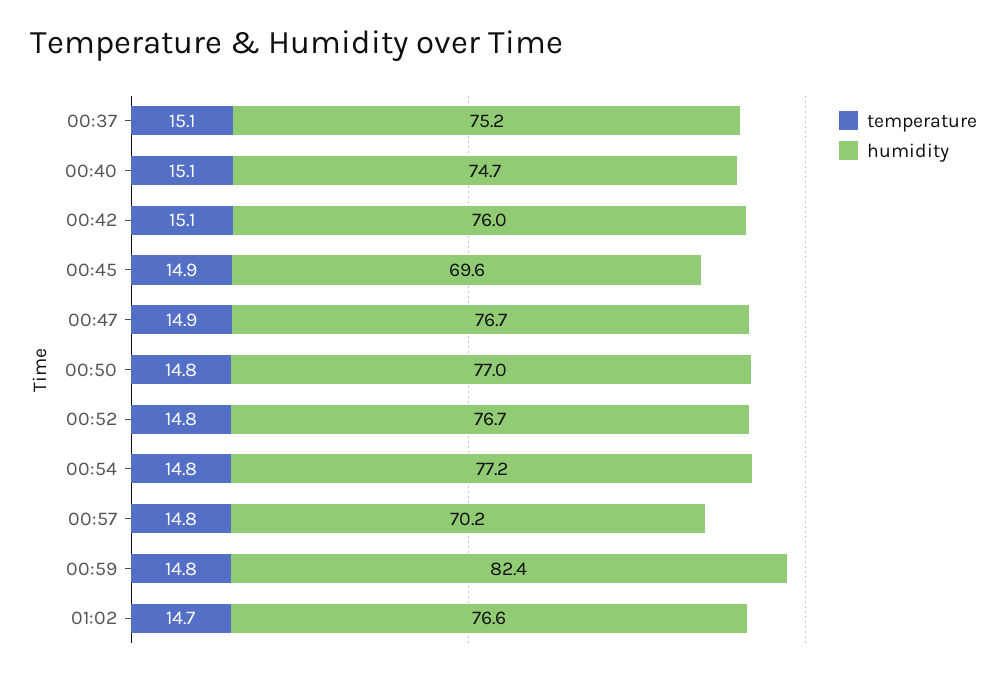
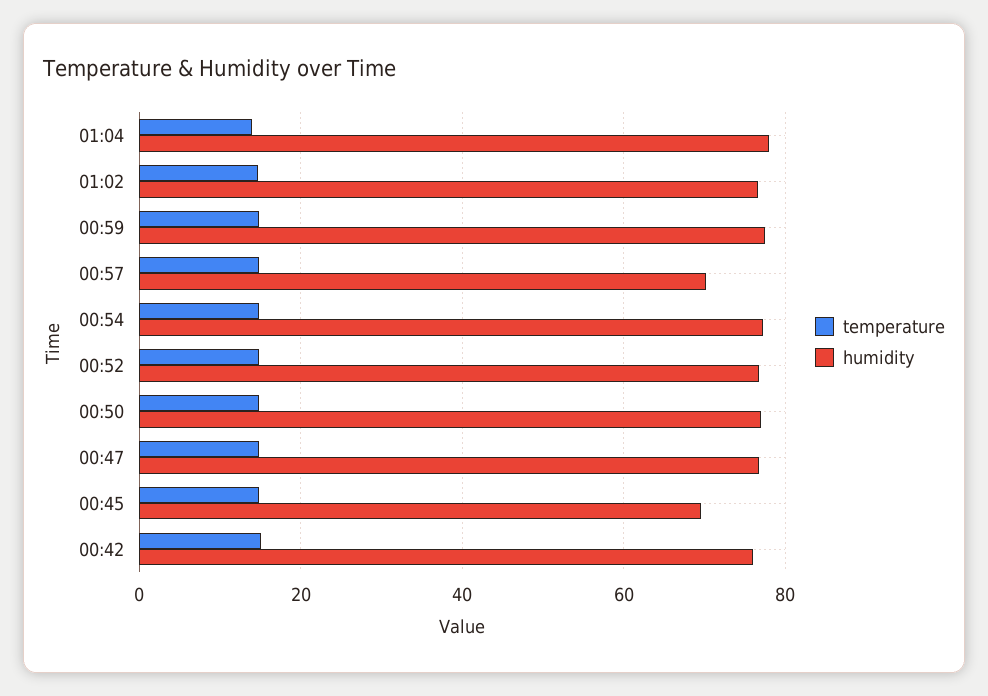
temperature, 00:37: 15.1 -> none
humidity, 00:37: 75.2 -> none
temperature, 00:40: 15.1 -> none
humidity, 00:40: 74.7 -> none
humidity, 00:59: 82.4 -> 78
temperature, 01:04: none -> 14
humidity, 01:04: none -> 78

